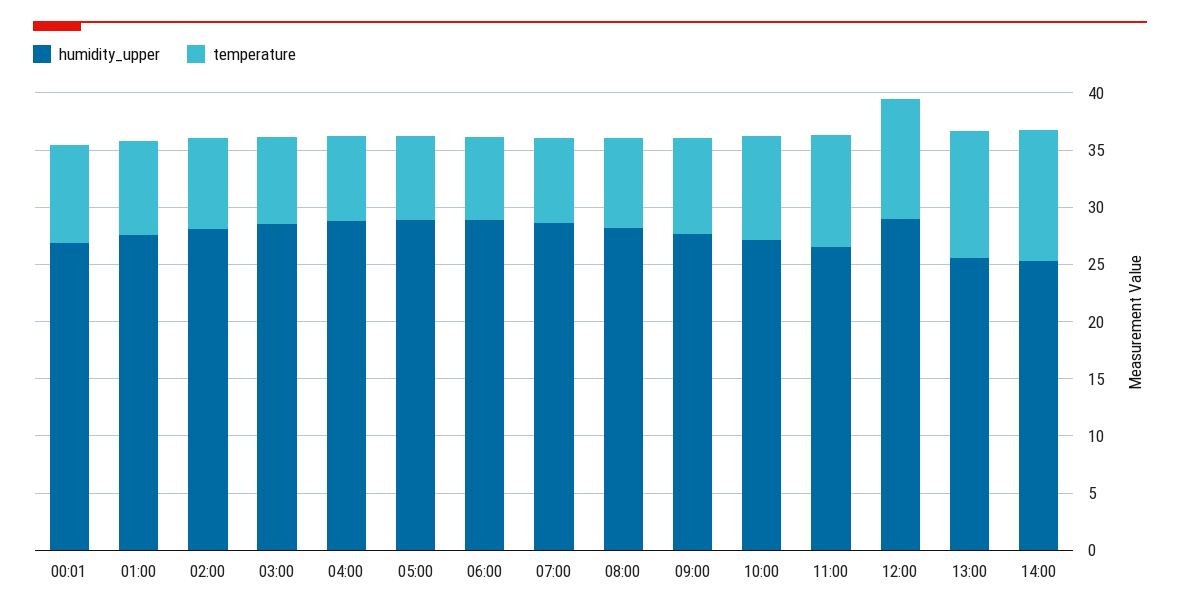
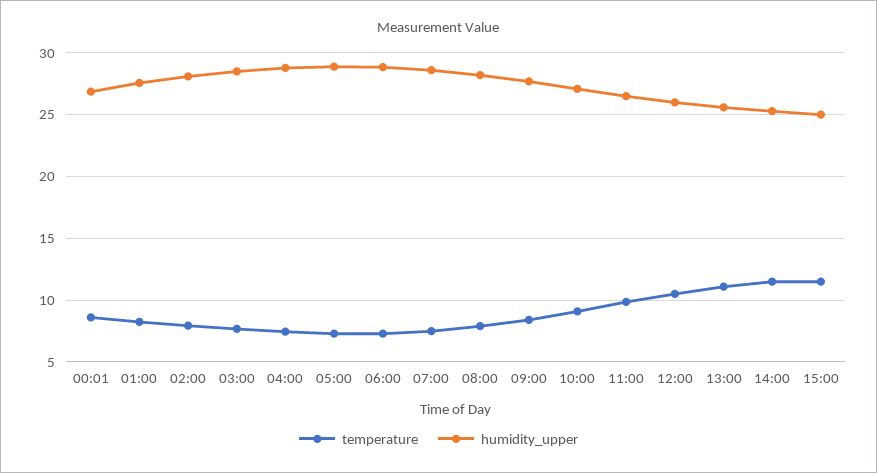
humidity_upper, 12:00: 29 -> 26
temperature, 15:00: none -> 11.5
humidity_upper, 15:00: none -> 25

